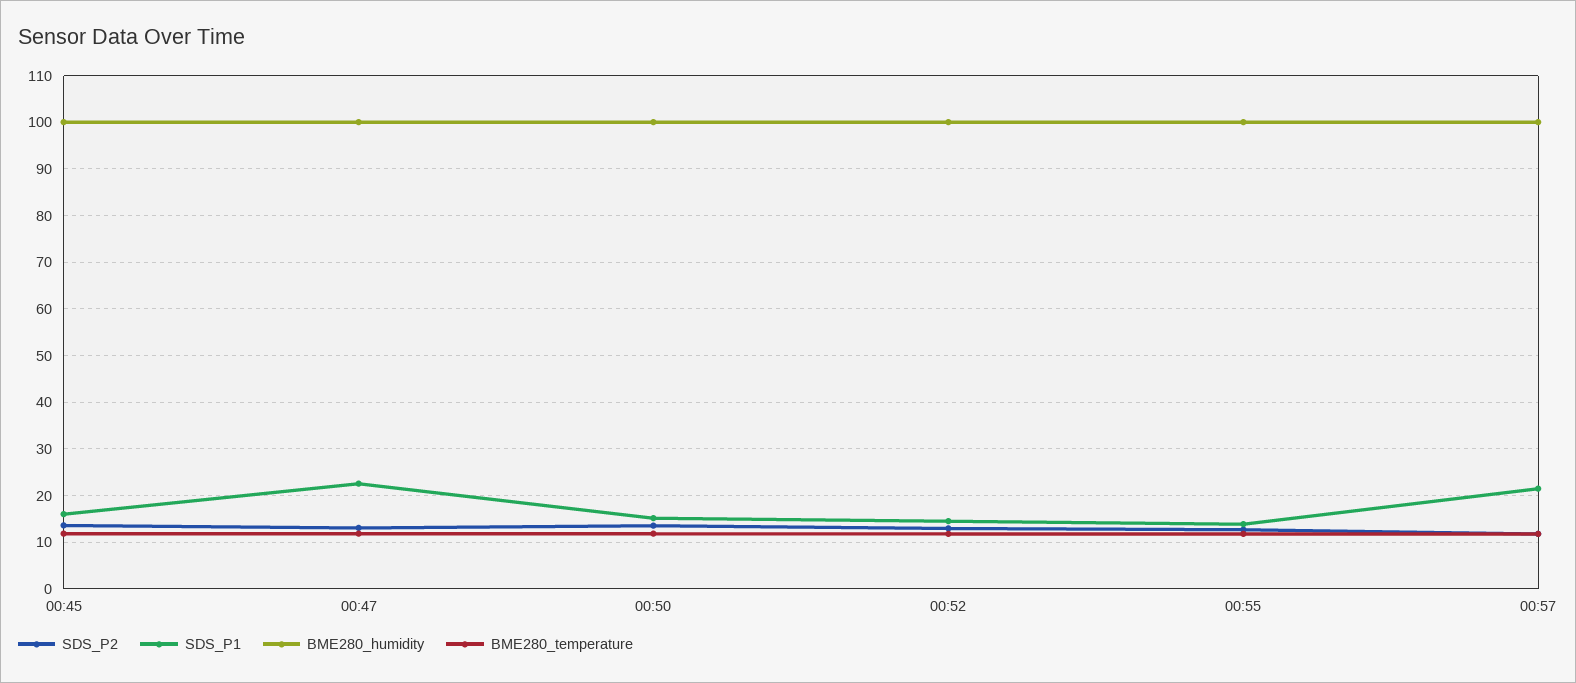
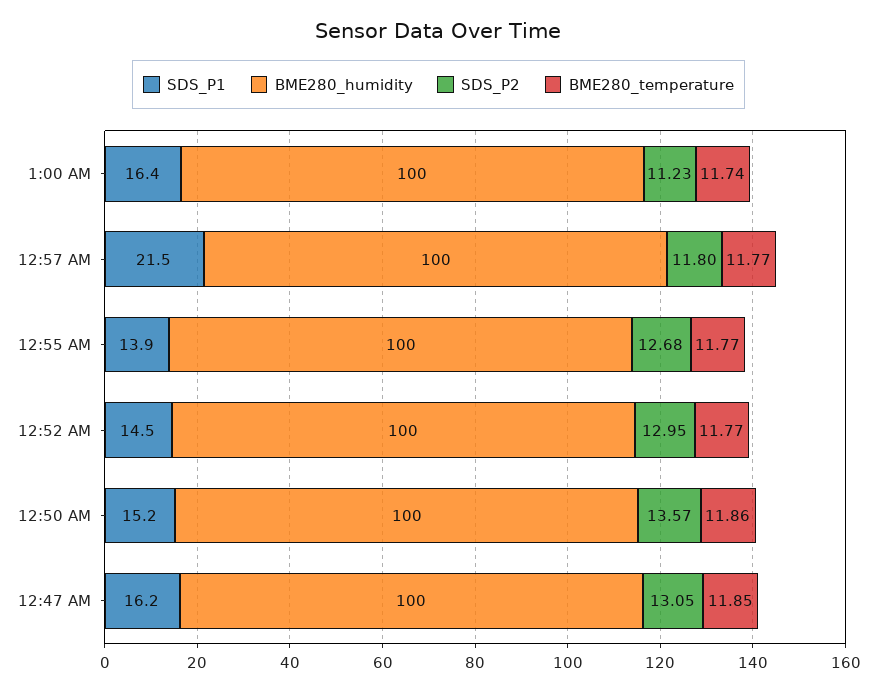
SDS_P2, 00:45: 14 -> none
SDS_P1, 00:45: 16 -> none
BME280_humidity, 00:45: 100 -> none
BME280_temperature, 00:45: 12 -> none
SDS_P1, 00:47: 22 -> 16.2
SDS_P1, 1:00 AM: none -> 16.4
BME280_humidity, 1:00 AM: none -> 100
SDS_P2, 1:00 AM: none -> 11.23
BME280_temperature, 1:00 AM: none -> 11.74

